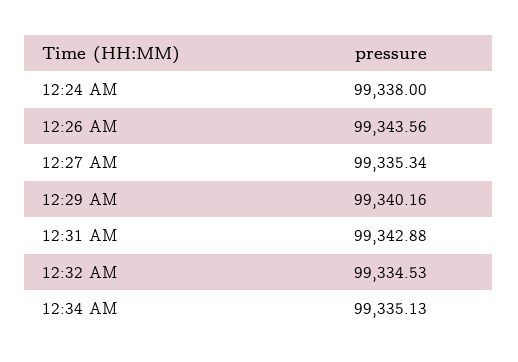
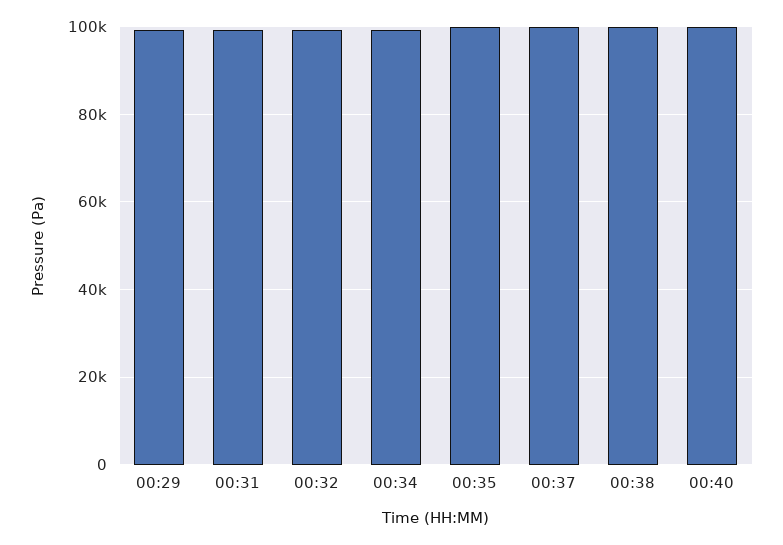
12:24 AM: 99338 -> none
12:26 AM: 99343.56 -> none
12:27 AM: 99335.34 -> none
00:35: none -> 100000
00:37: none -> 100000
00:38: none -> 100000
00:40: none -> 100000

